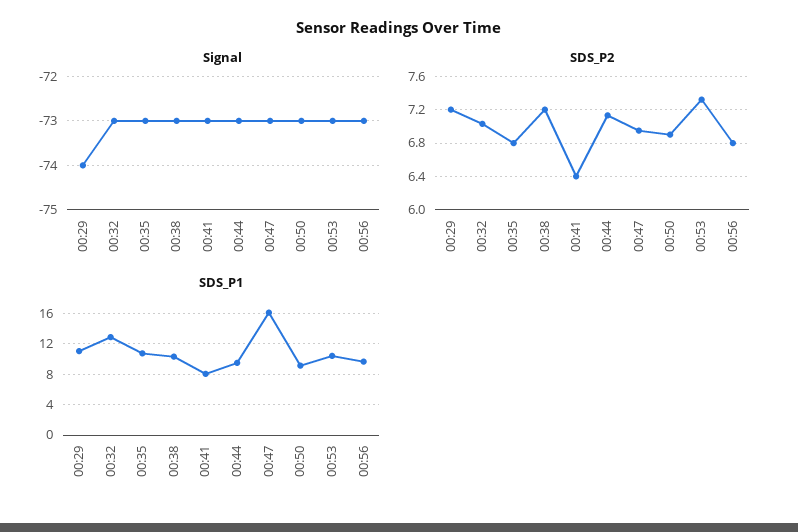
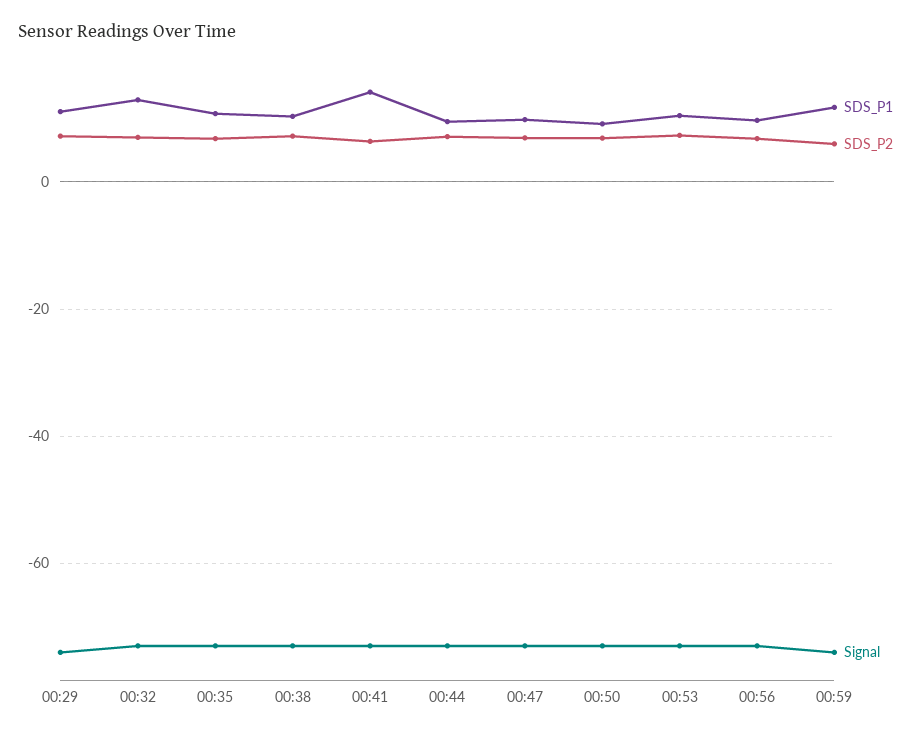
SDS_P1, 00:41: 8 -> 14
SDS_P1, 00:47: 16 -> 10
SDS_P1, 00:59: none -> 12
SDS_P2, 00:59: none -> 6
Signal, 00:59: none -> -74

